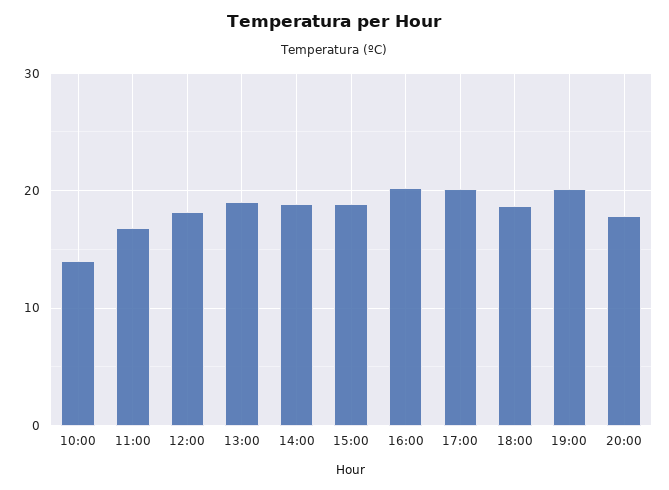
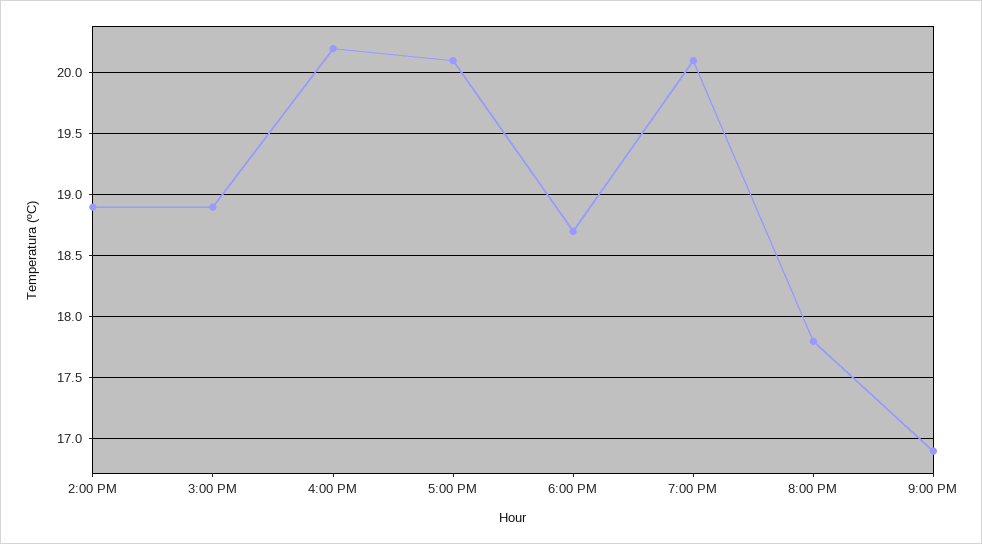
10:00: 14 -> none
11:00: 17 -> none
12:00: 18 -> none
13:00: 19 -> none
9:00 PM: none -> 16.9

